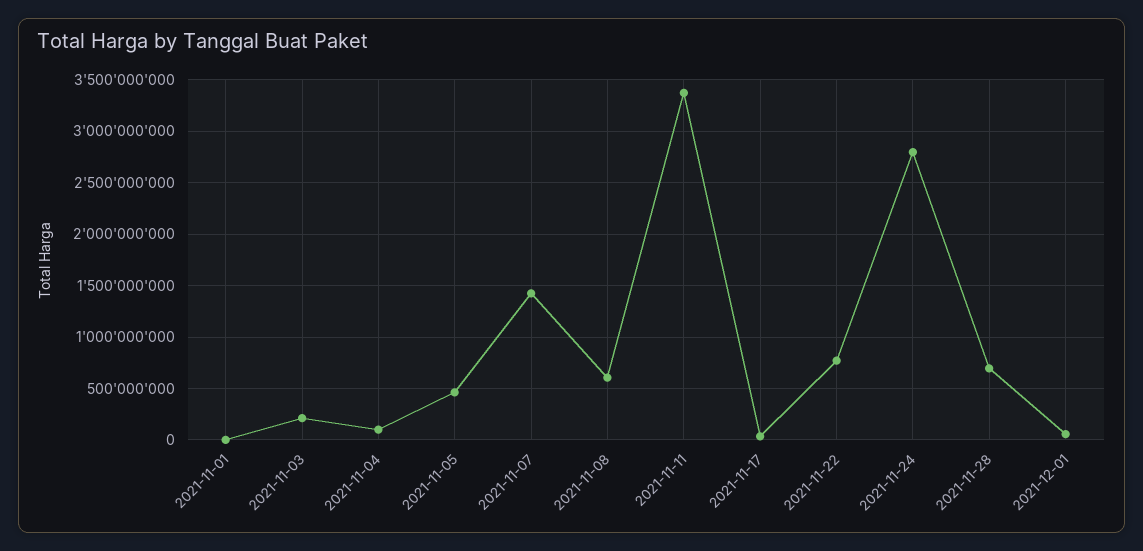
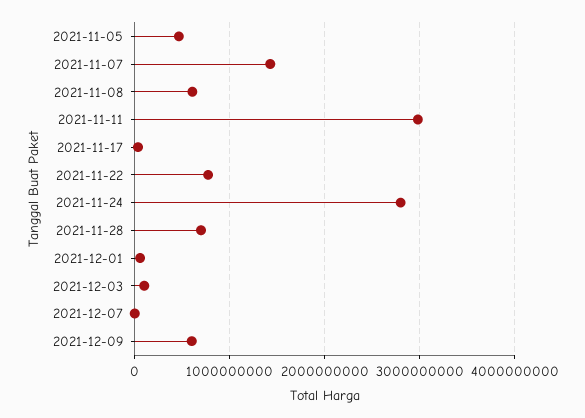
2021-11-01: 0 -> none
2021-11-03: 200000000 -> none
2021-11-04: 100000000 -> none
2021-11-11: 3400000000 -> 3000000000
2021-12-03: none -> 100000000
2021-12-07: none -> 0
2021-12-09: none -> 600000000

